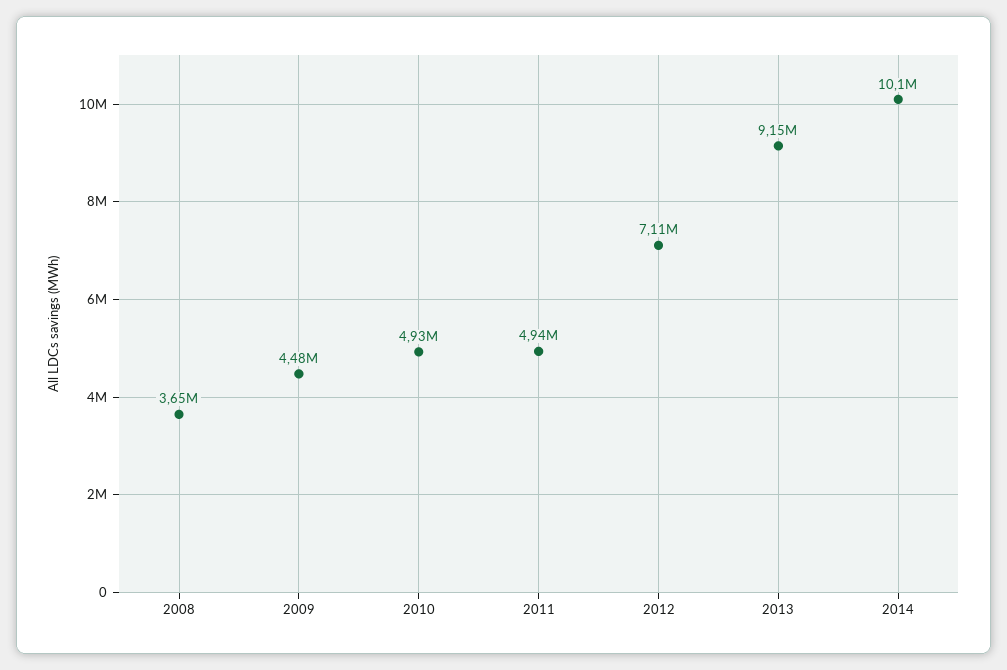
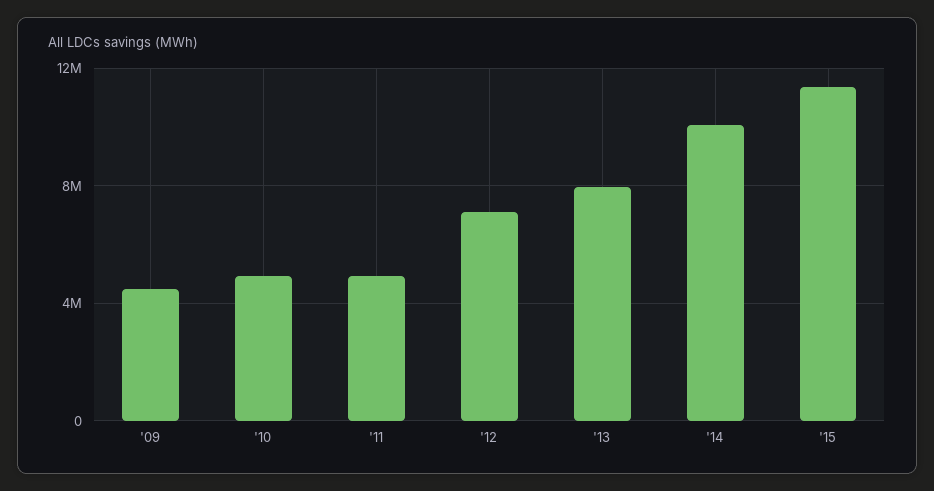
2008: 3650000 -> none
2013: 9150000 -> 8000000
'15: none -> 11500000

